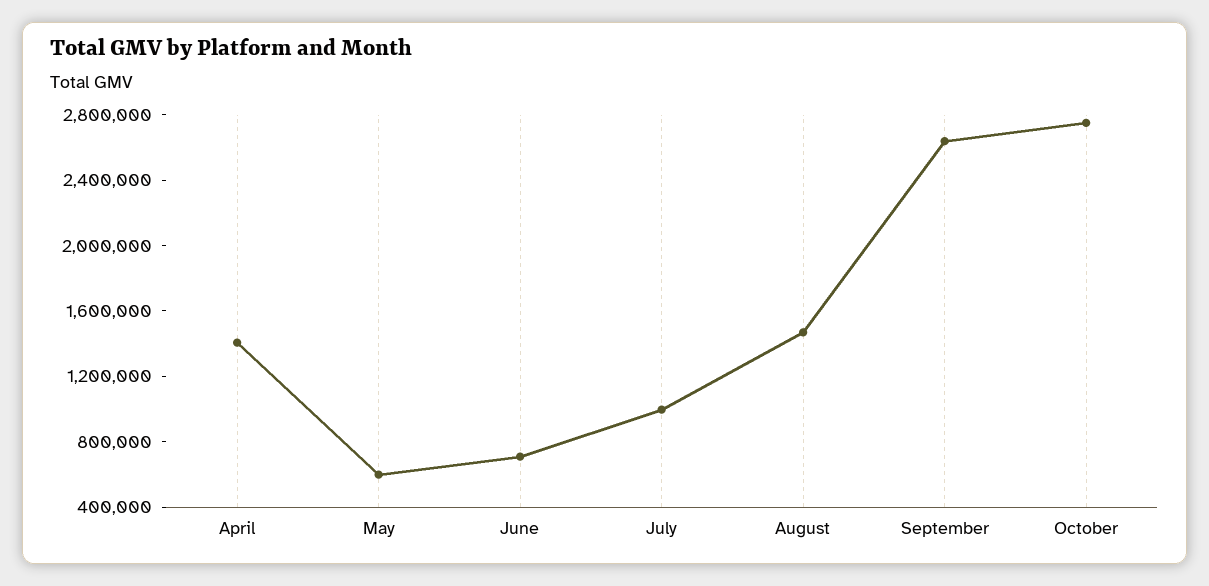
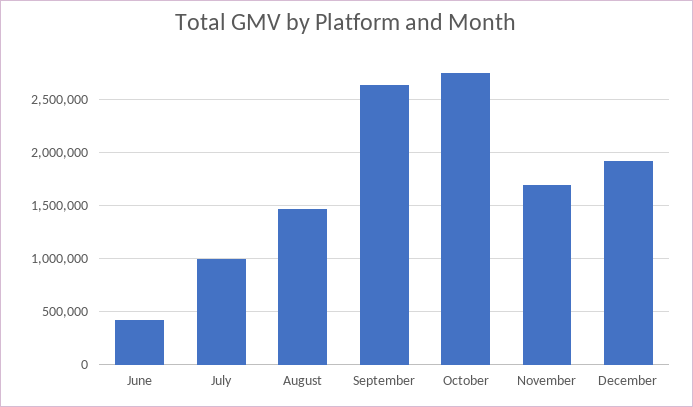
April: 1400000 -> none
May: 600000 -> none
June: 700000 -> 400000
November: none -> 1700000
December: none -> 1900000

